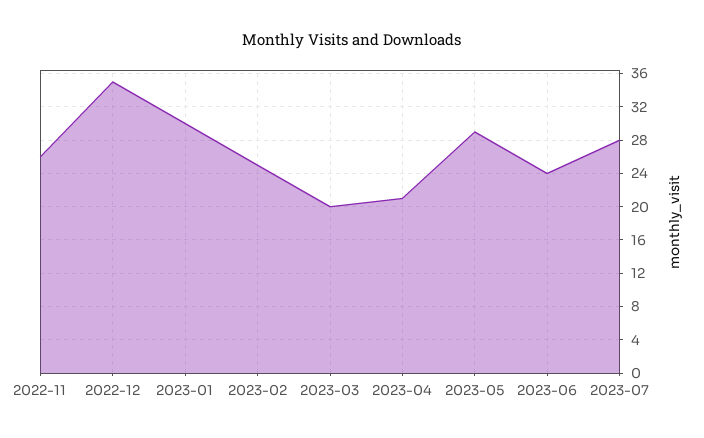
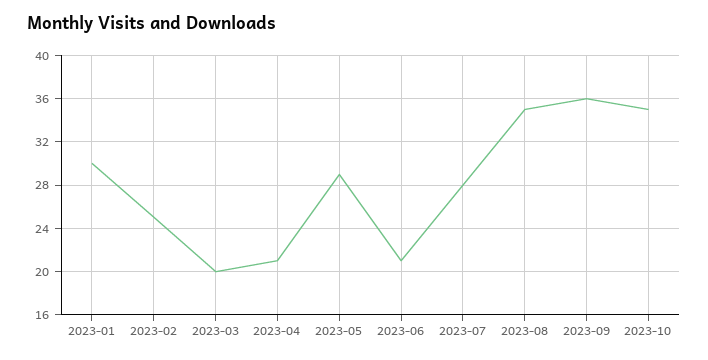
2022-11: 26 -> none
2022-12: 35 -> none
2023-06: 24 -> 21
2023-08: none -> 35
2023-09: none -> 36
2023-10: none -> 35

